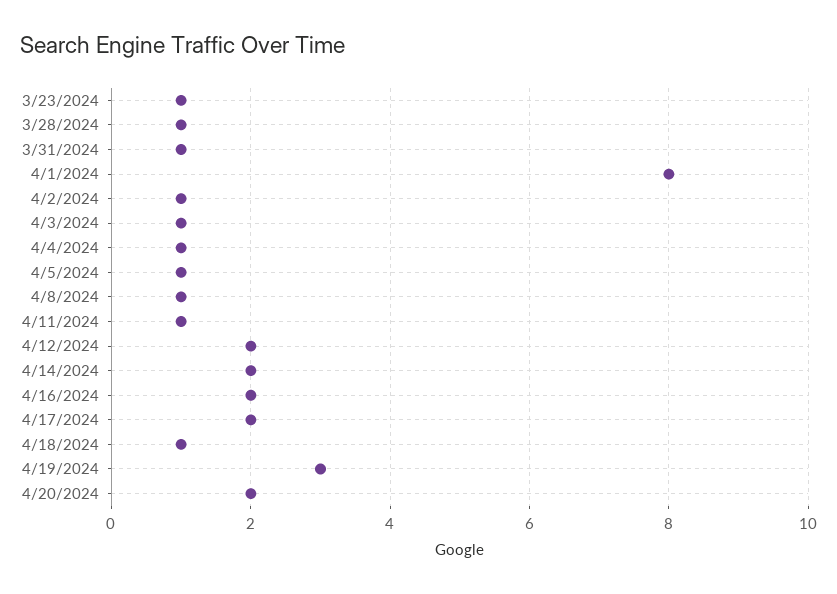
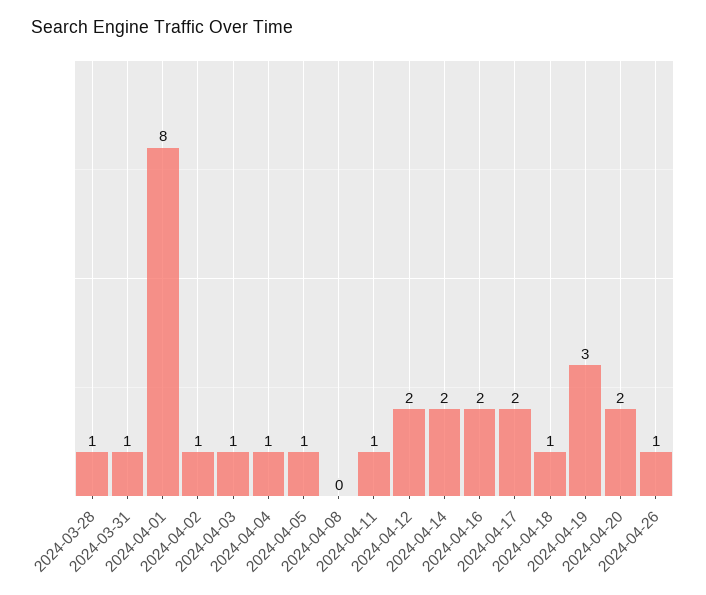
3/23/2024: 1 -> none
4/8/2024: 1 -> 0
2024-04-26: none -> 1

